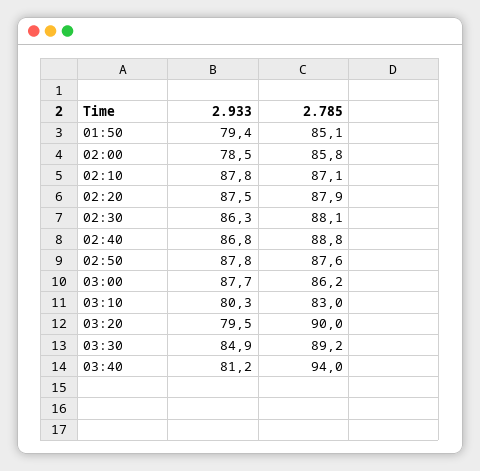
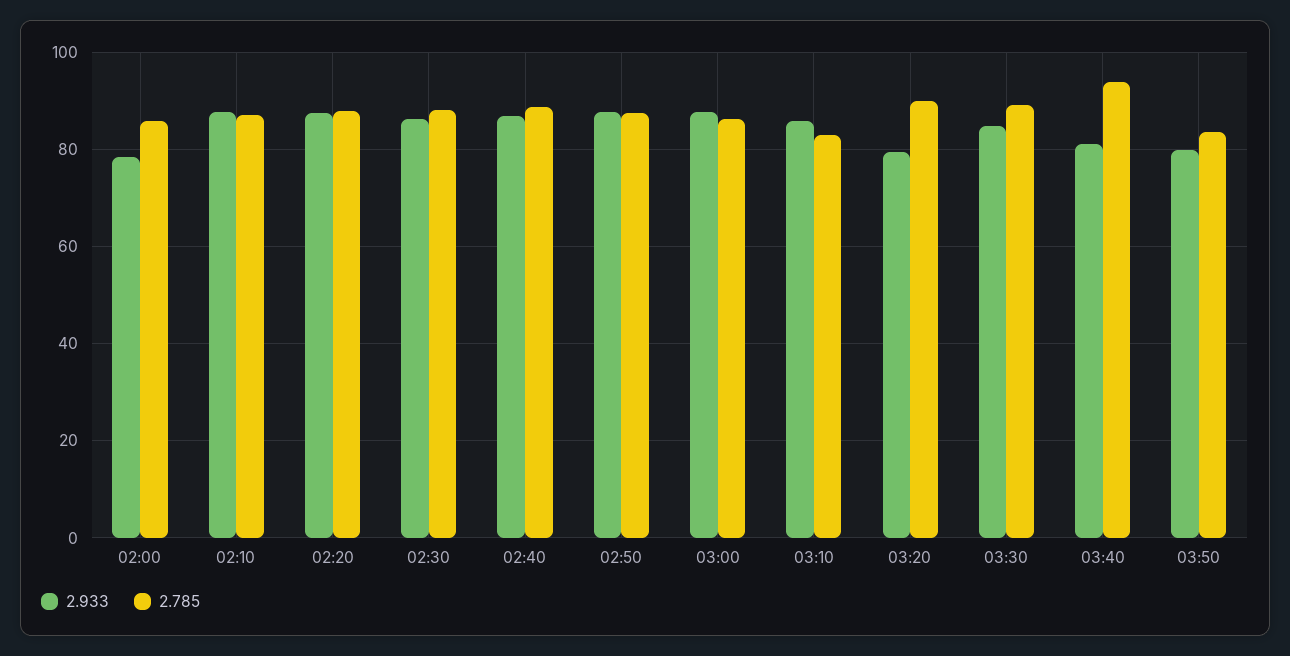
2.933, 01:50: 79.4 -> none
2.785, 01:50: 85.1 -> none
2.933, 03:10: 80.3 -> 86
2.933, 03:50: none -> 80
2.785, 03:50: none -> 84

